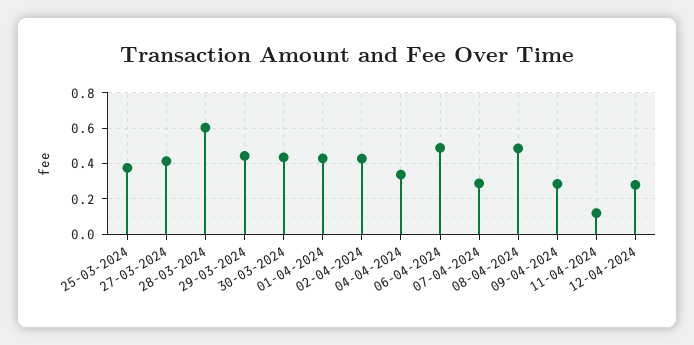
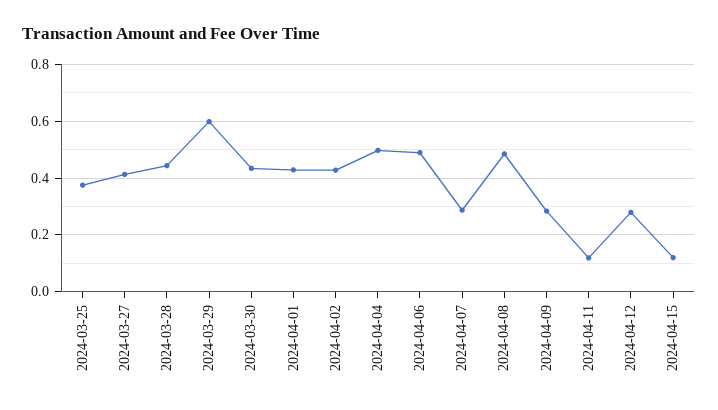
28-03-2024: 0.6 -> 0.45
29-03-2024: 0.45 -> 0.6
04-04-2024: 0.35 -> 0.5
2024-04-15: none -> 0.125

